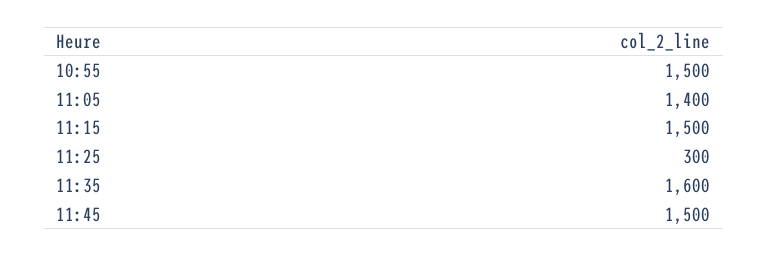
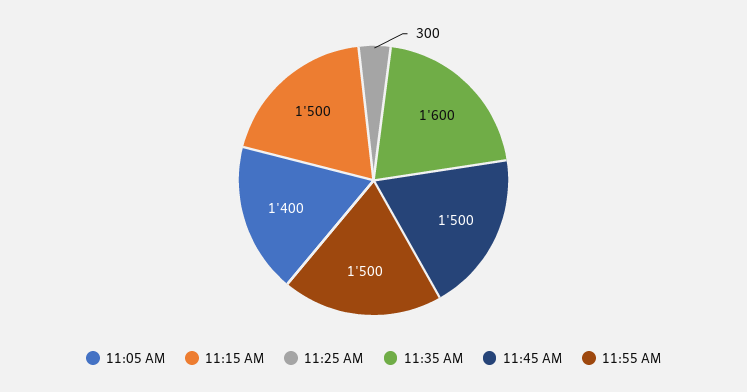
10:55: 1500 -> none
11:55 AM: none -> 1500

